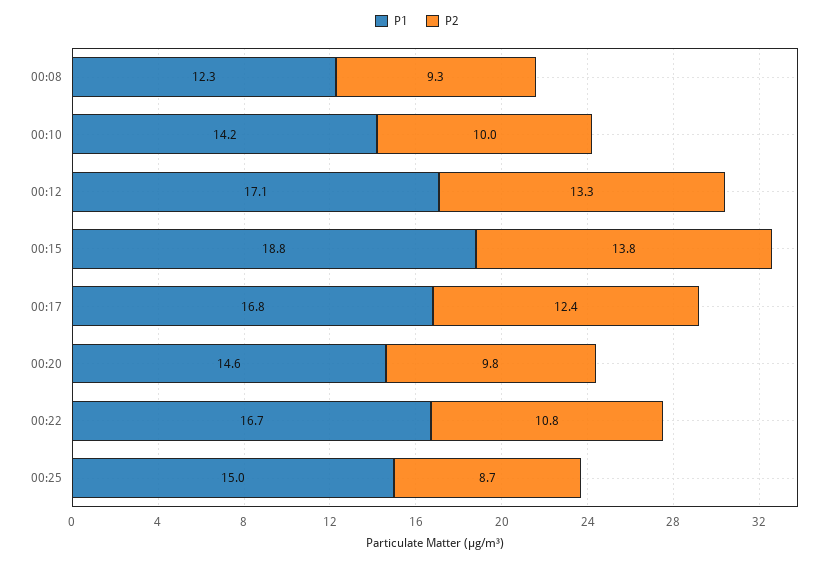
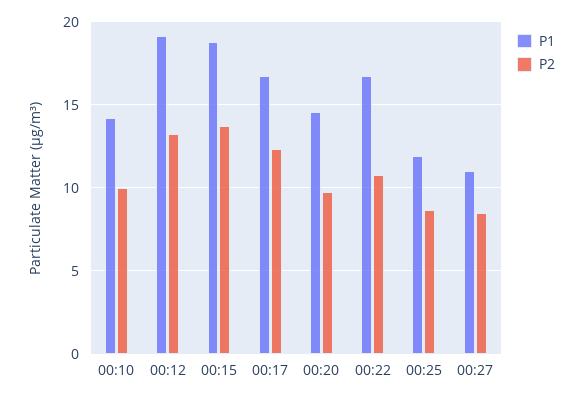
P1, 00:08: 12.3 -> none
P2, 00:08: 9.3 -> none
P1, 00:12: 17.1 -> 19
P1, 00:25: 15 -> 12
P1, 00:27: none -> 11
P2, 00:27: none -> 8.5

